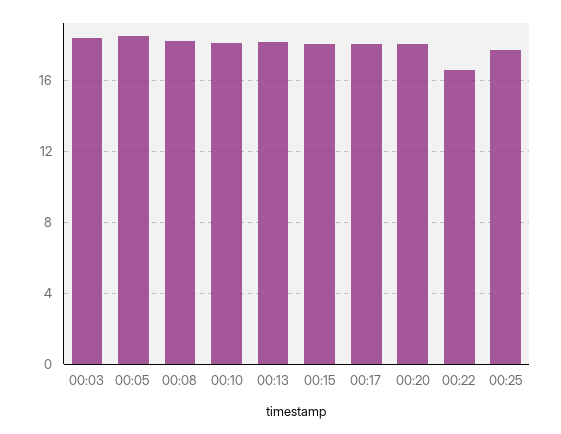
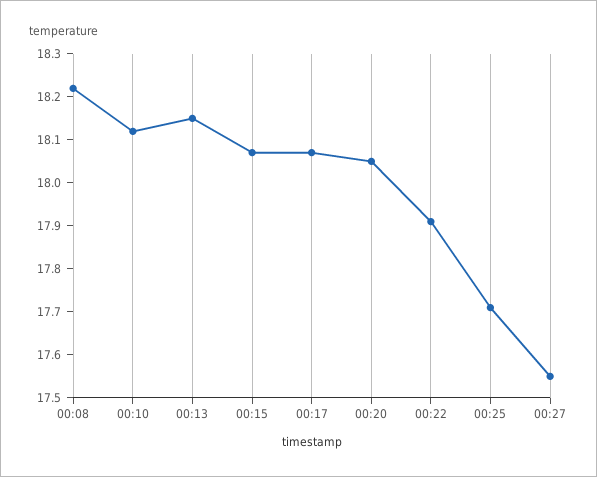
00:03: 18.5 -> none
00:05: 18.5 -> none
00:22: 16.5 -> 17.9
00:27: none -> 17.55

